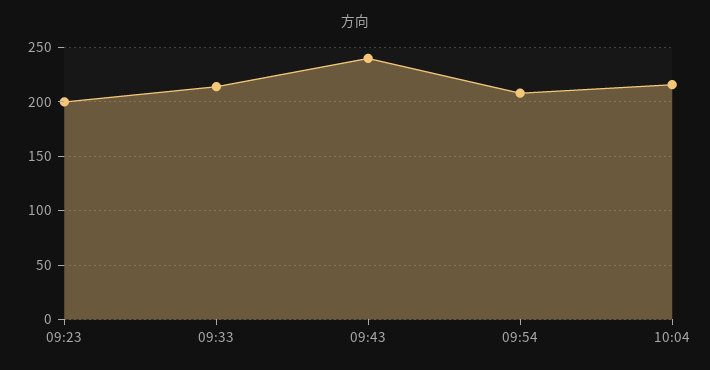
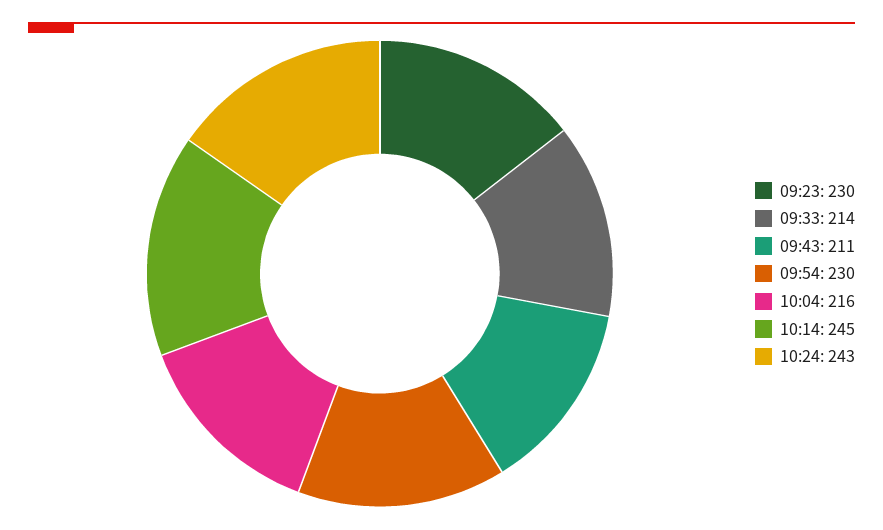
09:23: 200 -> 230
09:43: 240 -> 211
09:54: 210 -> 230
10:14: none -> 245
10:24: none -> 243

